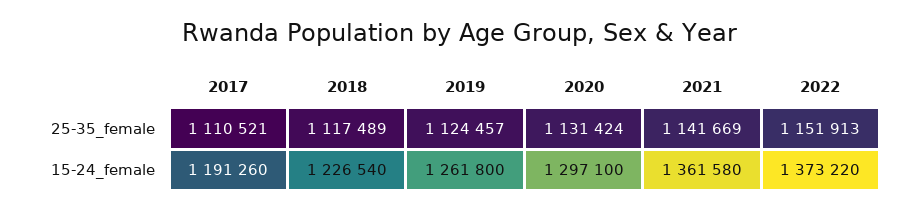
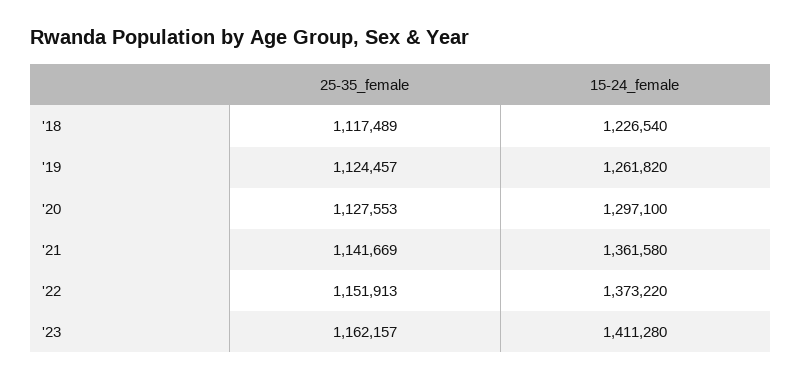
2017, 25-35_female: 1110521 -> none
2020, 25-35_female: 1131424 -> 1127553
2017, 15-24_female: 1191260 -> none
2019, 15-24_female: 1261800 -> 1261820
'23, 25-35_female: none -> 1162157
'23, 15-24_female: none -> 1411280

